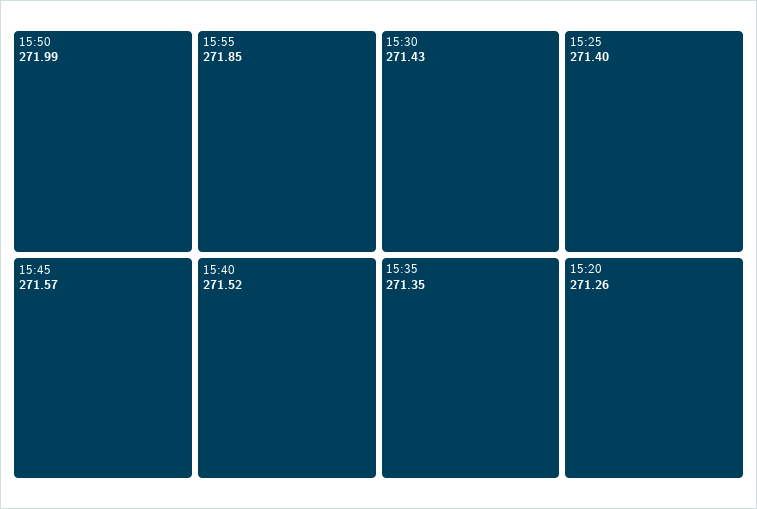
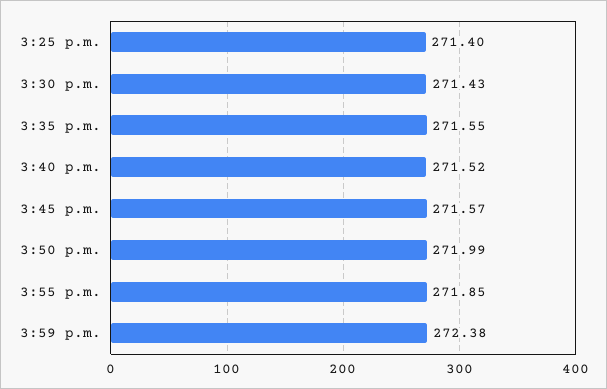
15:35: 271.35 -> 271.55
15:20: 271.26 -> none
3:59 p.m.: none -> 272.38

